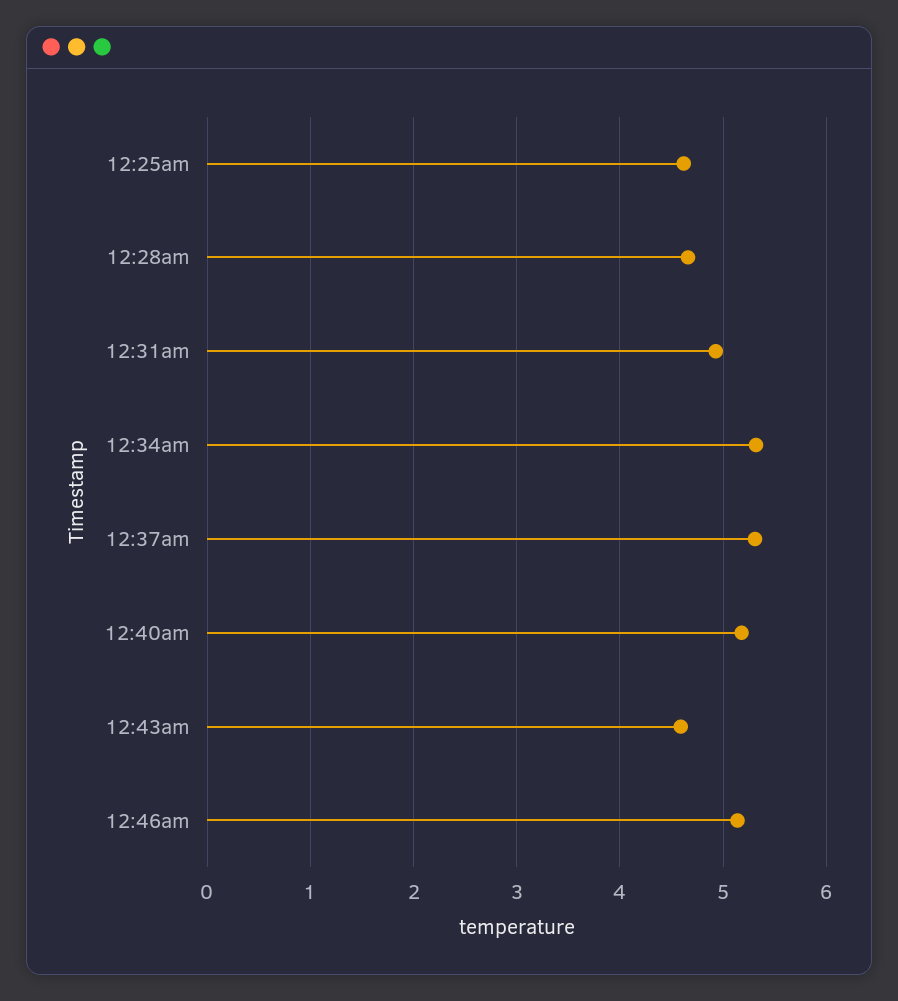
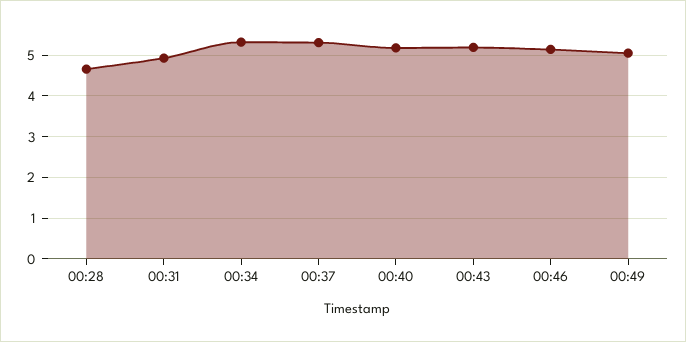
12:25am: 4.6 -> none
12:43am: 4.6 -> 5.2
00:49: none -> 5

